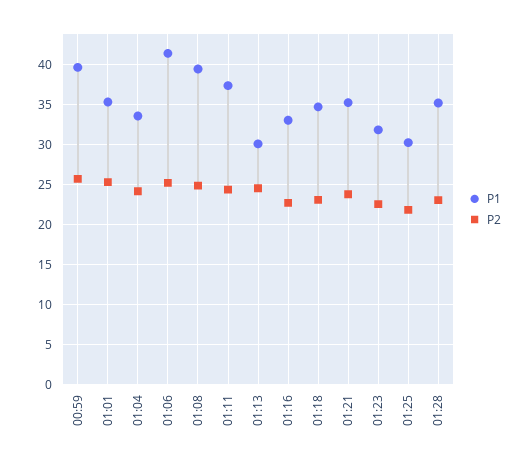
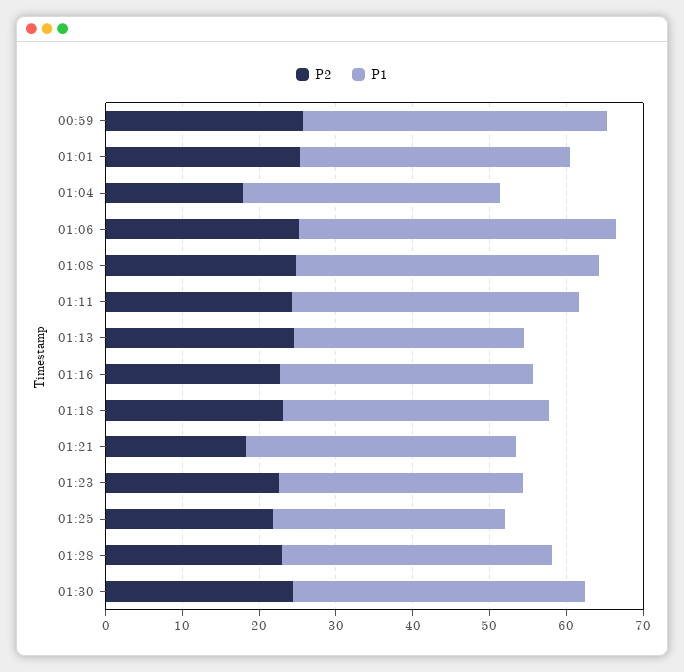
P2, 01:04: 24 -> 18
P2, 01:21: 24 -> 18
P2, 01:30: none -> 24
P1, 01:30: none -> 38

